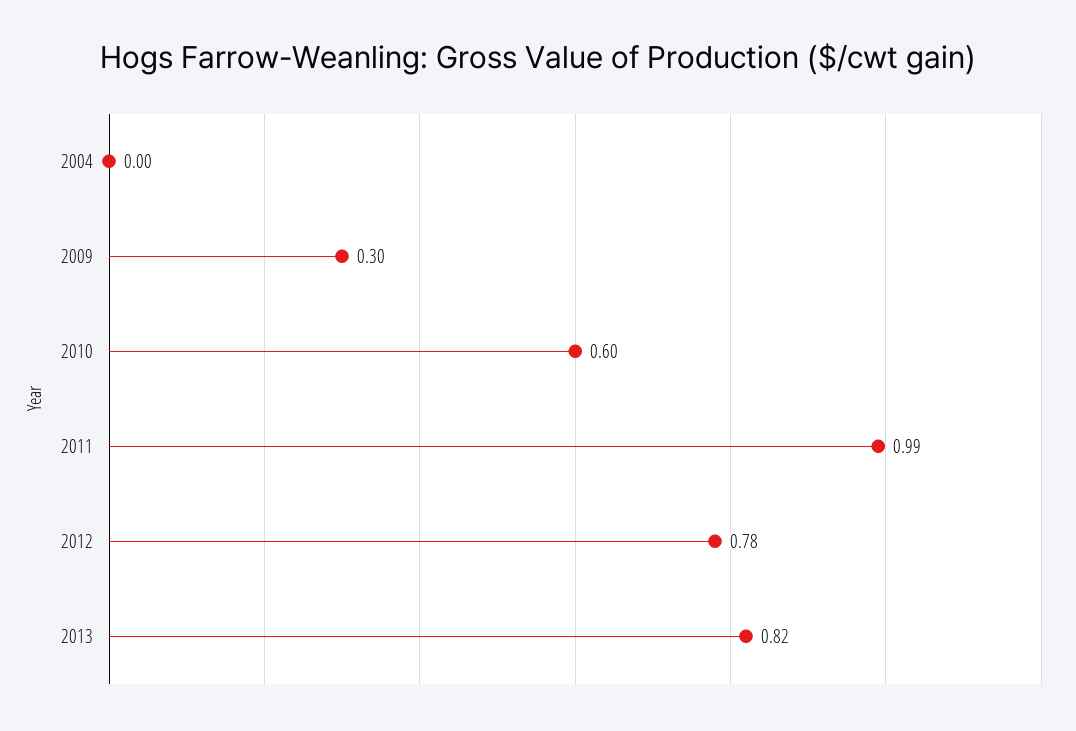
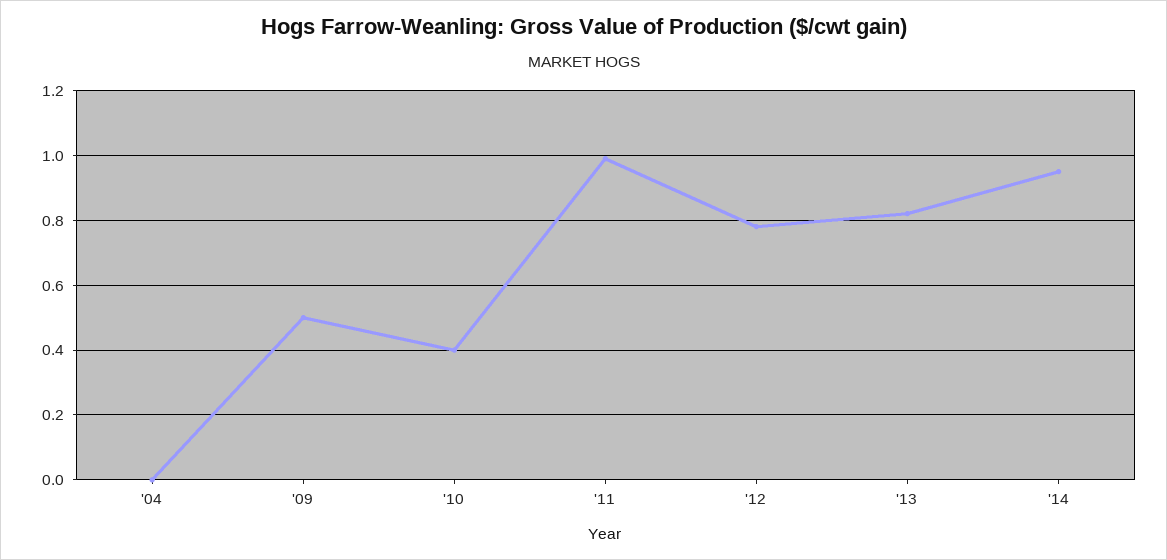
2009: 0.3 -> 0.5
2010: 0.6 -> 0.4
'14: none -> 0.95

